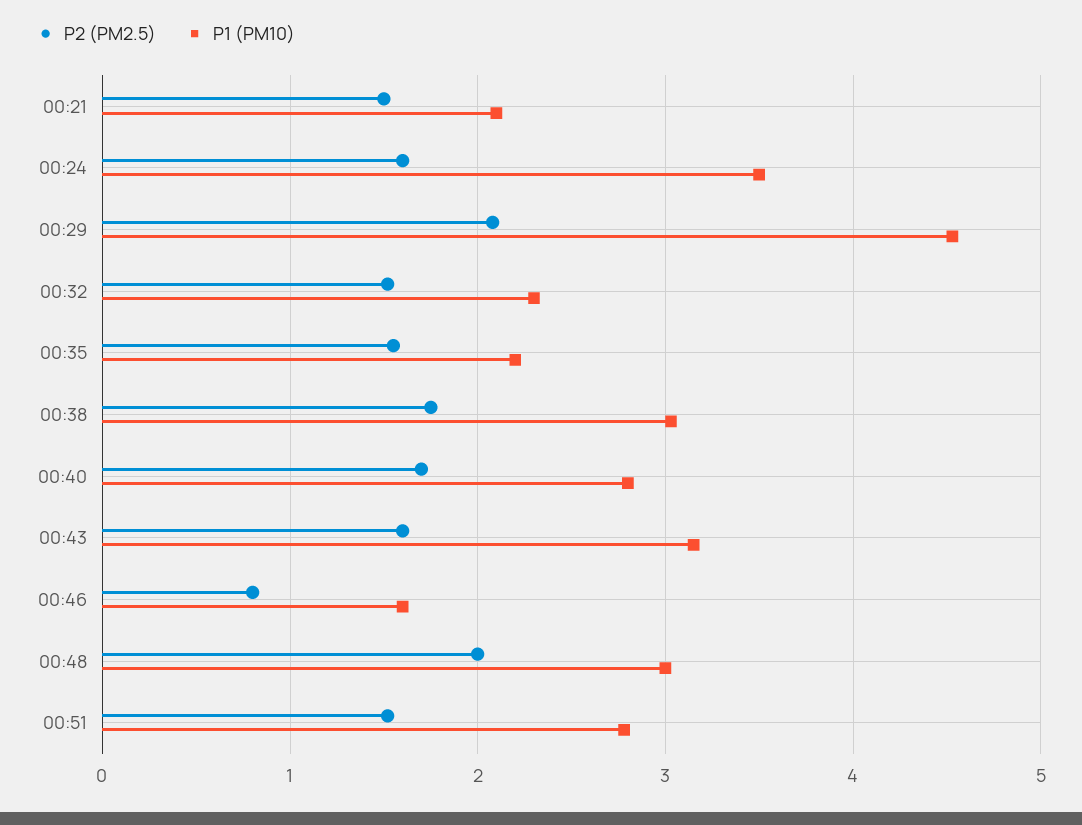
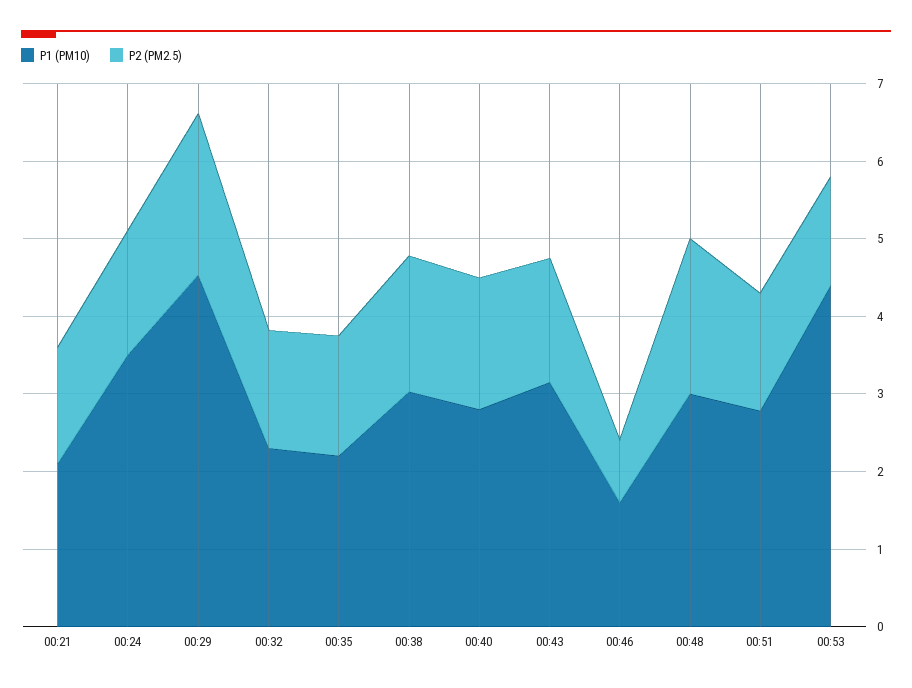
P1 (PM10), 00:53: none -> 4.4
P2 (PM2.5), 00:53: none -> 1.4

